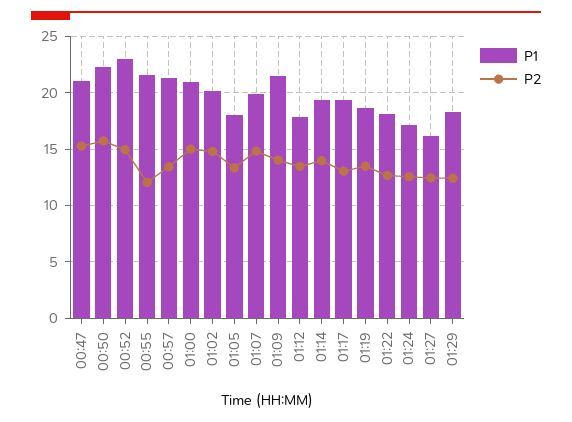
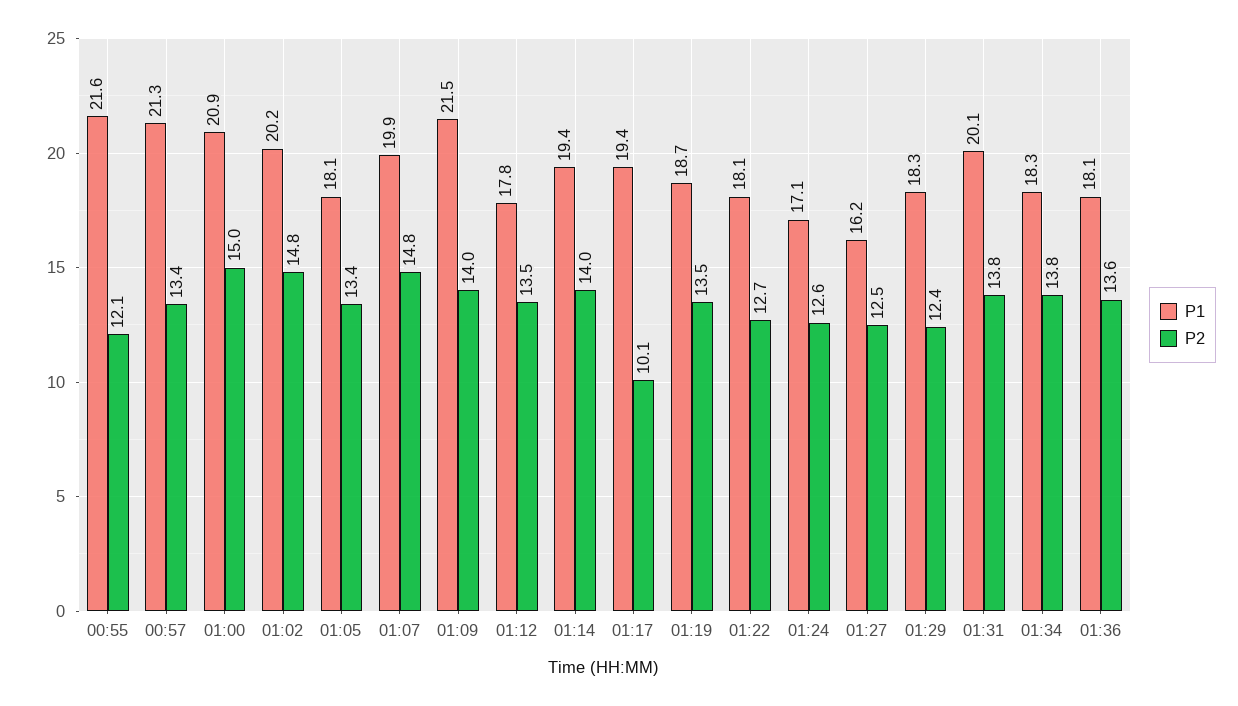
P1, 00:47: 21 -> none
P2, 00:47: 15 -> none
P1, 00:50: 22 -> none
P2, 00:50: 16 -> none
P1, 00:52: 23 -> none
P2, 00:52: 15 -> none
P2, 01:17: 13 -> 10.1
P1, 01:31: none -> 20.1
P2, 01:31: none -> 13.8
P1, 01:34: none -> 18.3
P2, 01:34: none -> 13.8
P1, 01:36: none -> 18.1
P2, 01:36: none -> 13.6

